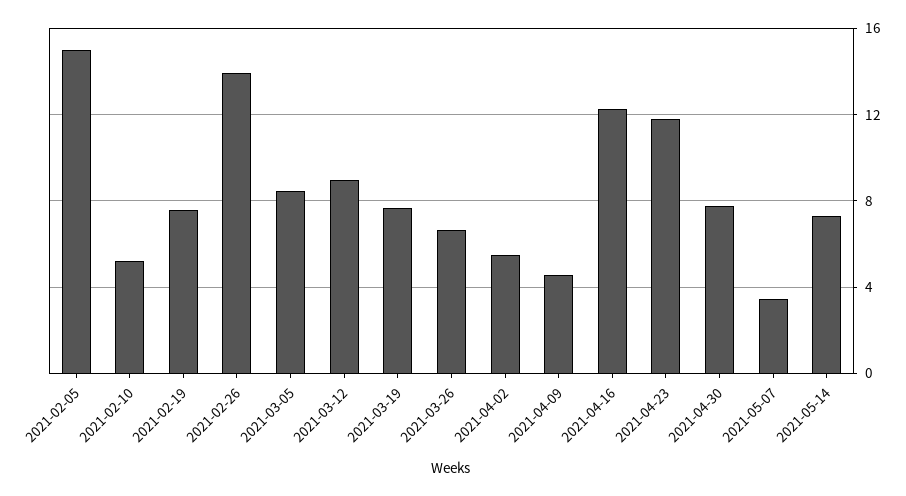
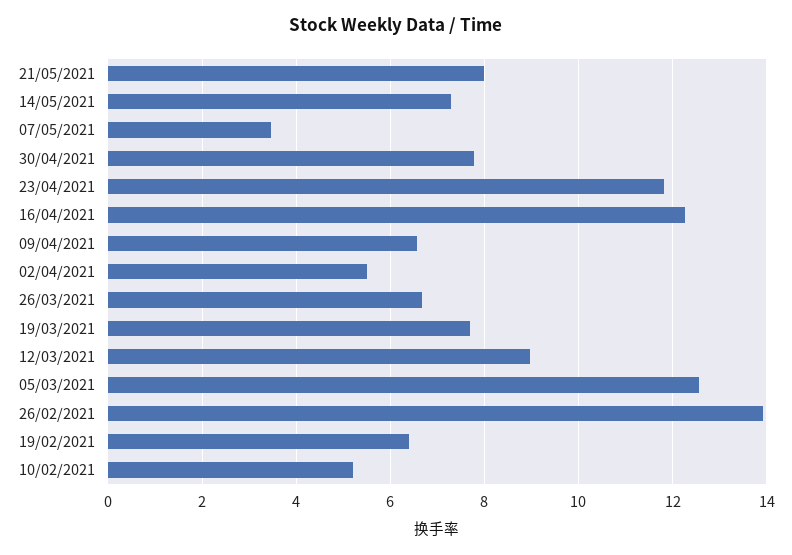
2021-02-05: 15 -> none
2021-02-19: 7.5 -> 6.4
2021-03-05: 8.5 -> 12.6
2021-04-09: 4.5 -> 6.6
21/05/2021: none -> 8

